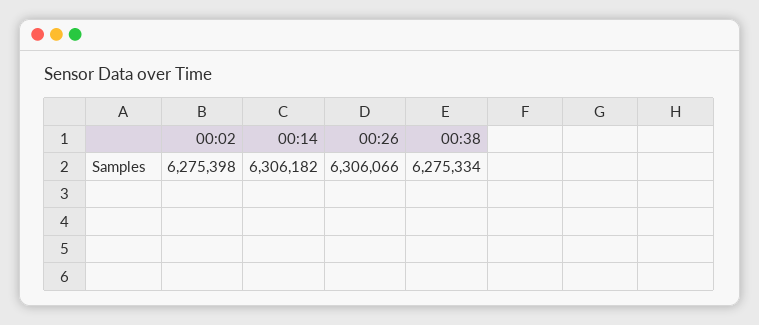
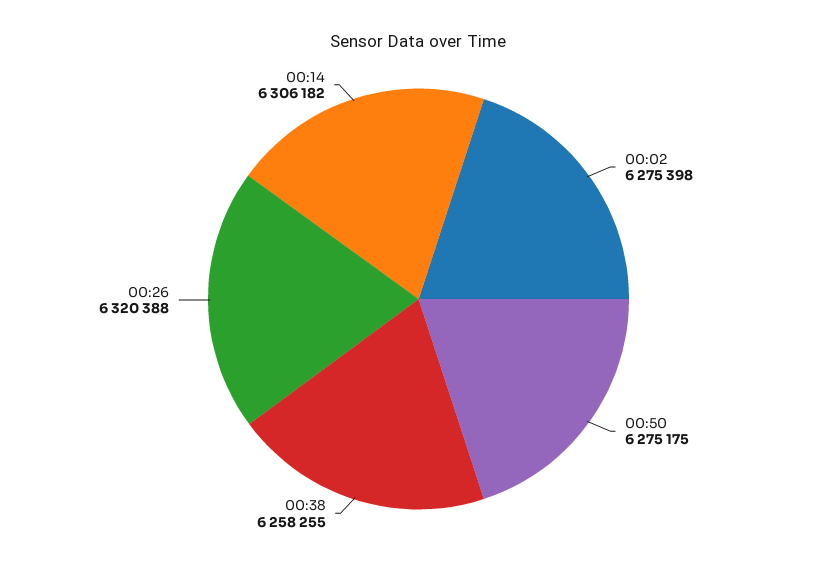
00:26: 6306066 -> 6320388
00:38: 6275334 -> 6258255
00:50: none -> 6275175

